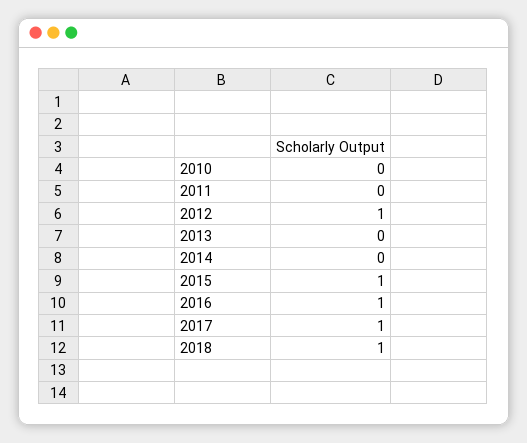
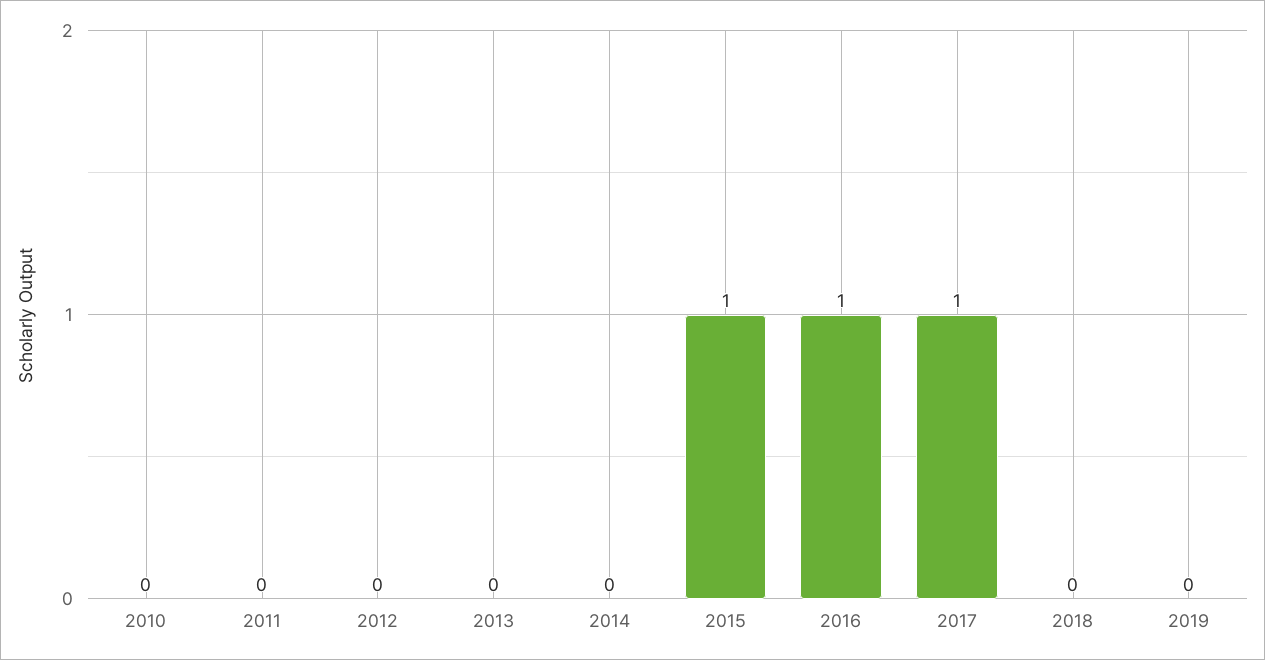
2012: 1 -> 0
2018: 1 -> 0
2019: none -> 0

